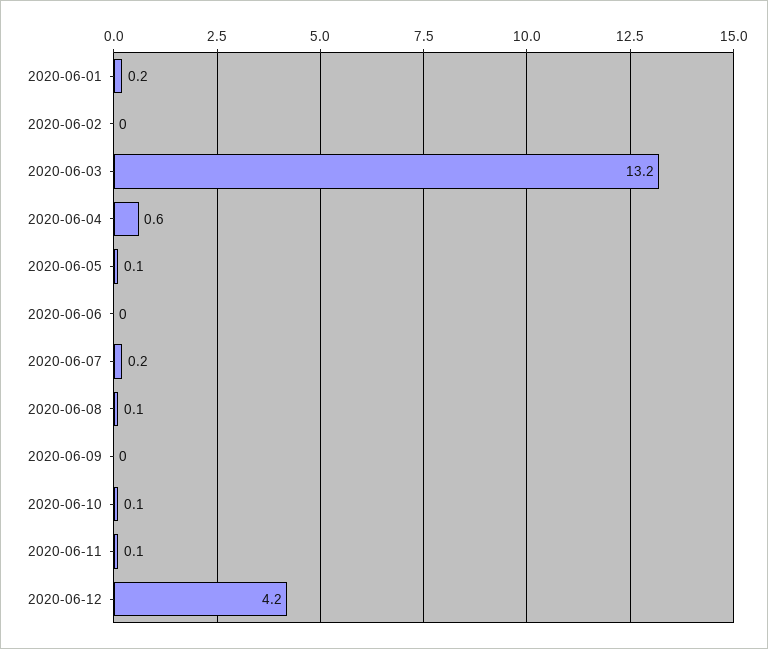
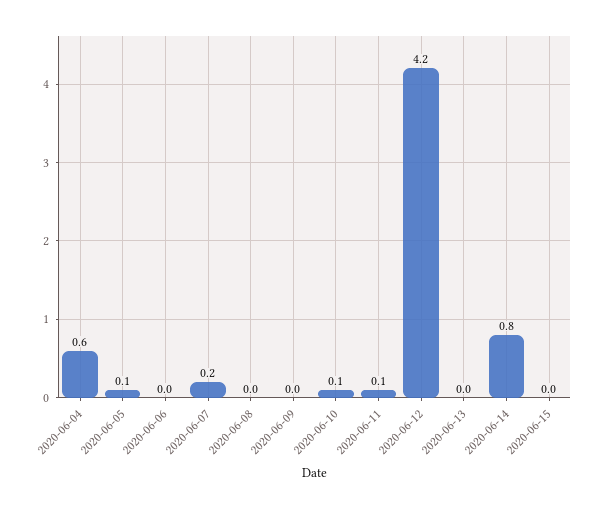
2020-06-01: 0.2 -> none
2020-06-02: 0 -> none
2020-06-03: 13.2 -> none
2020-06-08: 0.1 -> 0
2020-06-13: none -> 0
2020-06-14: none -> 0.8
2020-06-15: none -> 0

